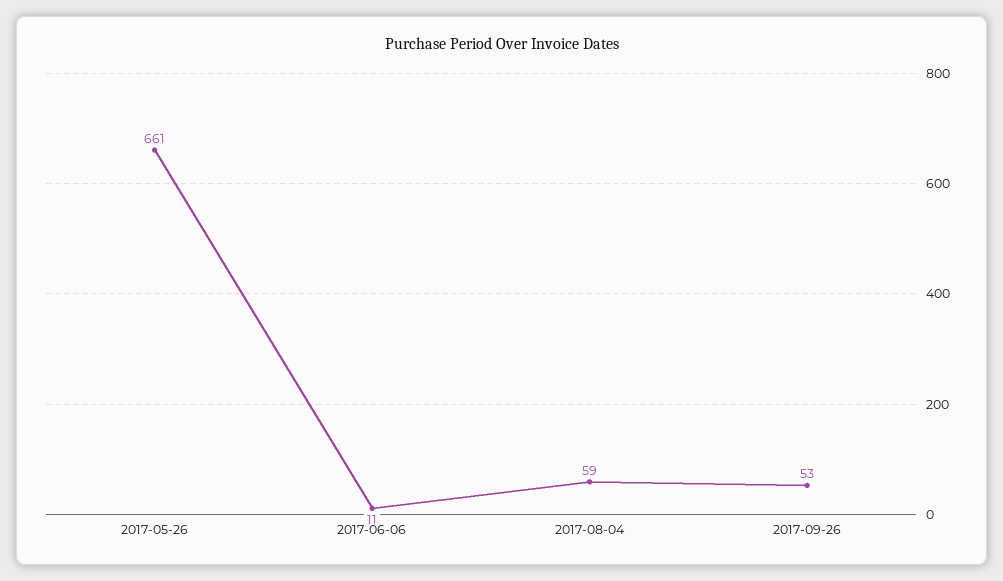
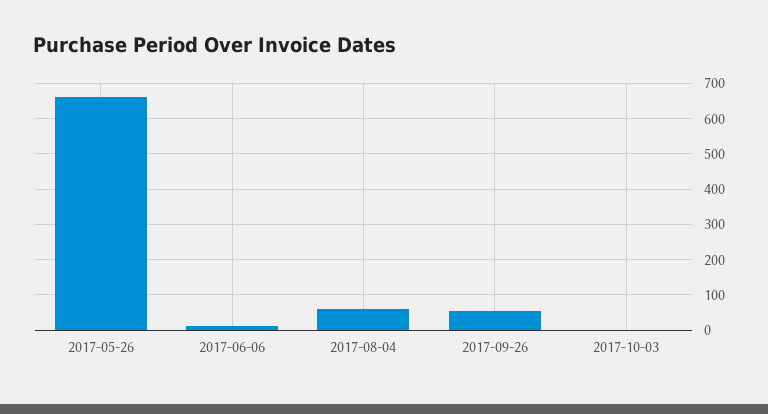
2017-10-03: none -> 0

